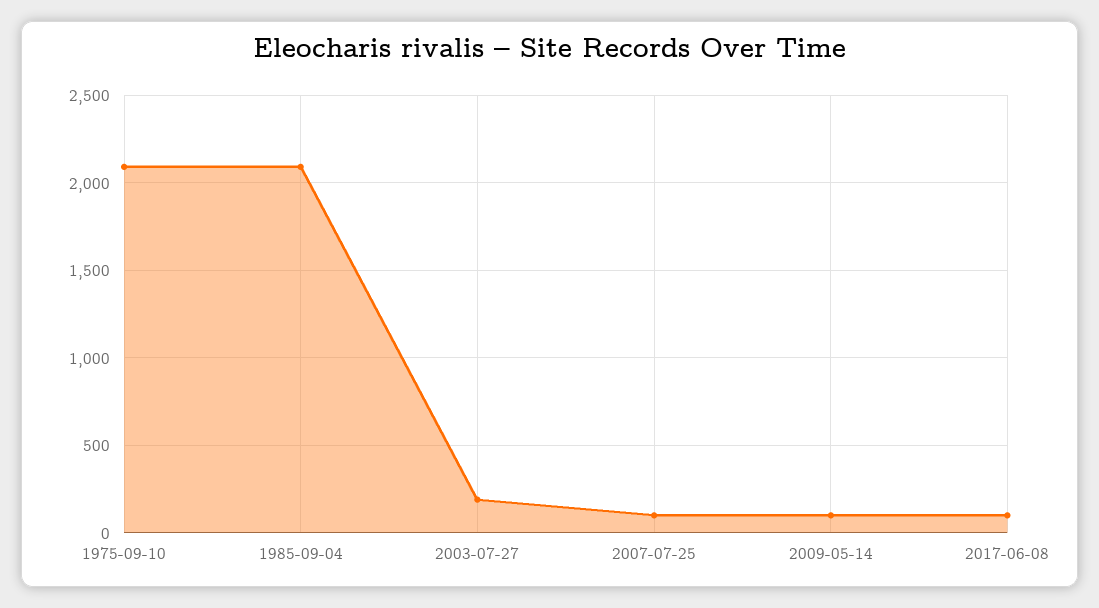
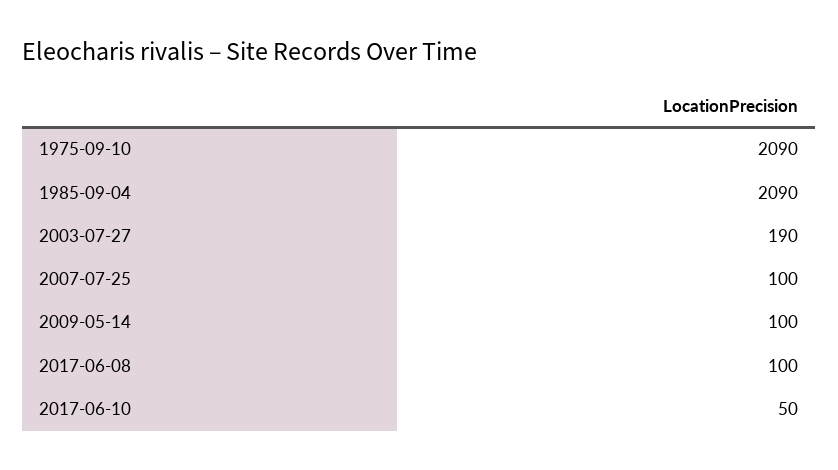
2017-06-10: none -> 50

